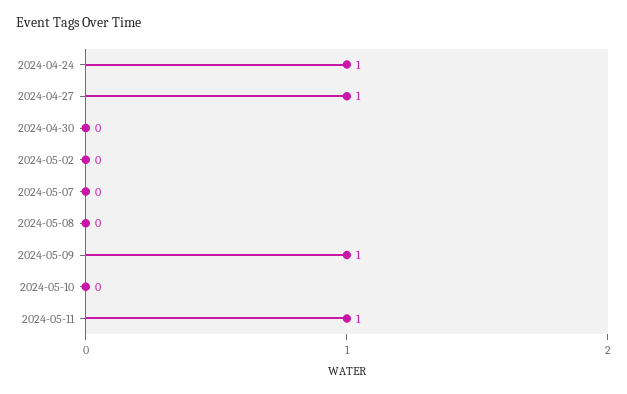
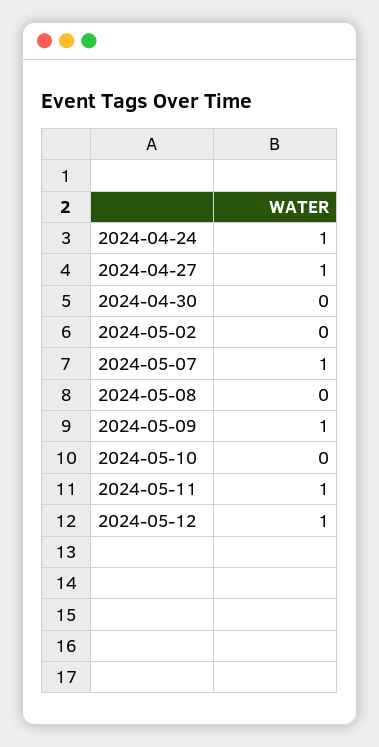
2024-05-07: 0 -> 1
2024-05-12: none -> 1

